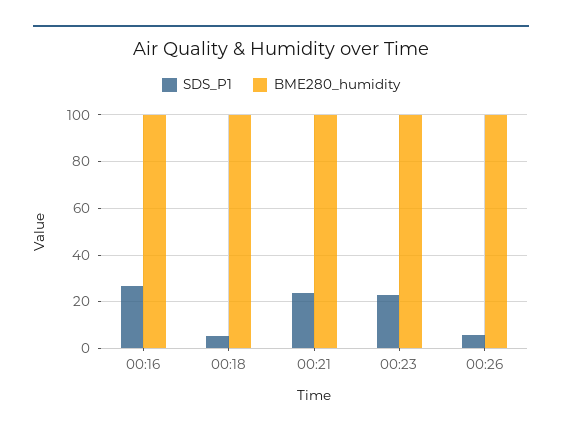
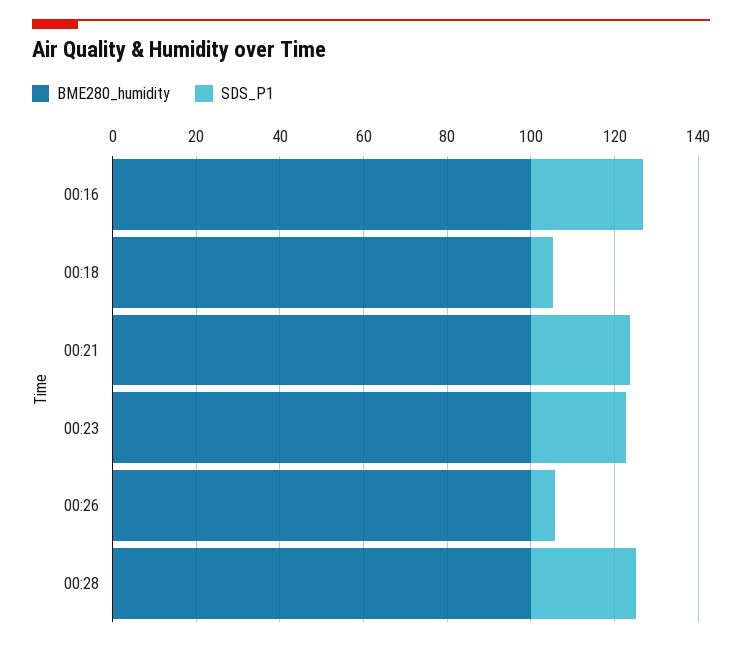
BME280_humidity, 00:28: none -> 100
SDS_P1, 00:28: none -> 25

